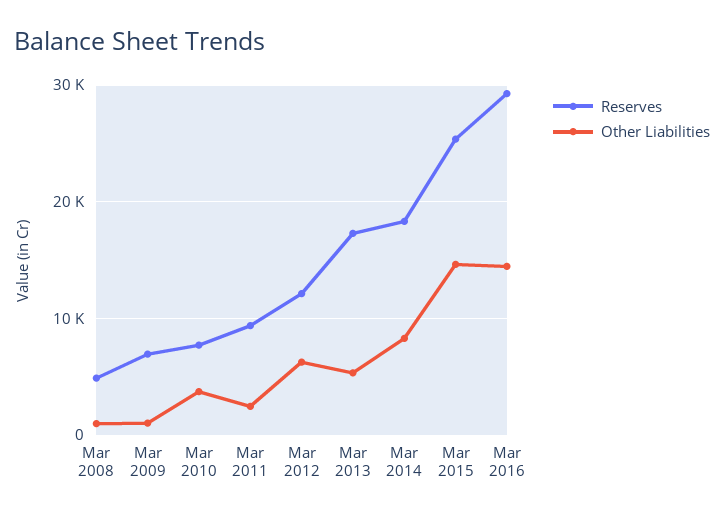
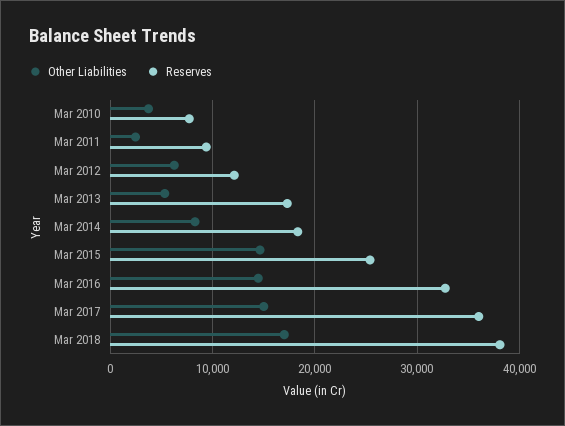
Reserves, Mar 2008: 5000 -> none
Other Liabilities, Mar 2008: 1000 -> none
Reserves, Mar 2009: 7000 -> none
Other Liabilities, Mar 2009: 1000 -> none
Reserves, Mar 2016: 29000 -> 33000
Other Liabilities, Mar 2017: none -> 15000
Reserves, Mar 2017: none -> 36000
Other Liabilities, Mar 2018: none -> 17000
Reserves, Mar 2018: none -> 38000

